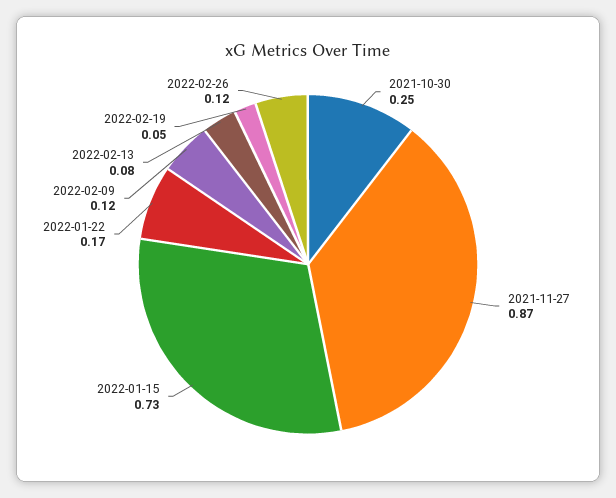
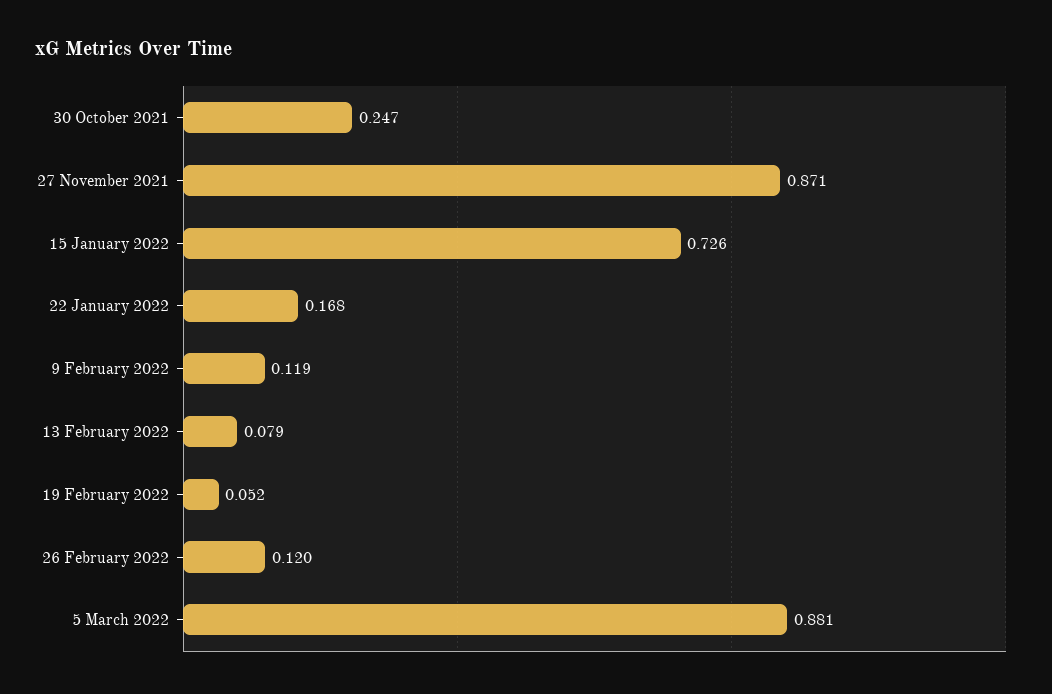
5 March 2022: none -> 0.881

